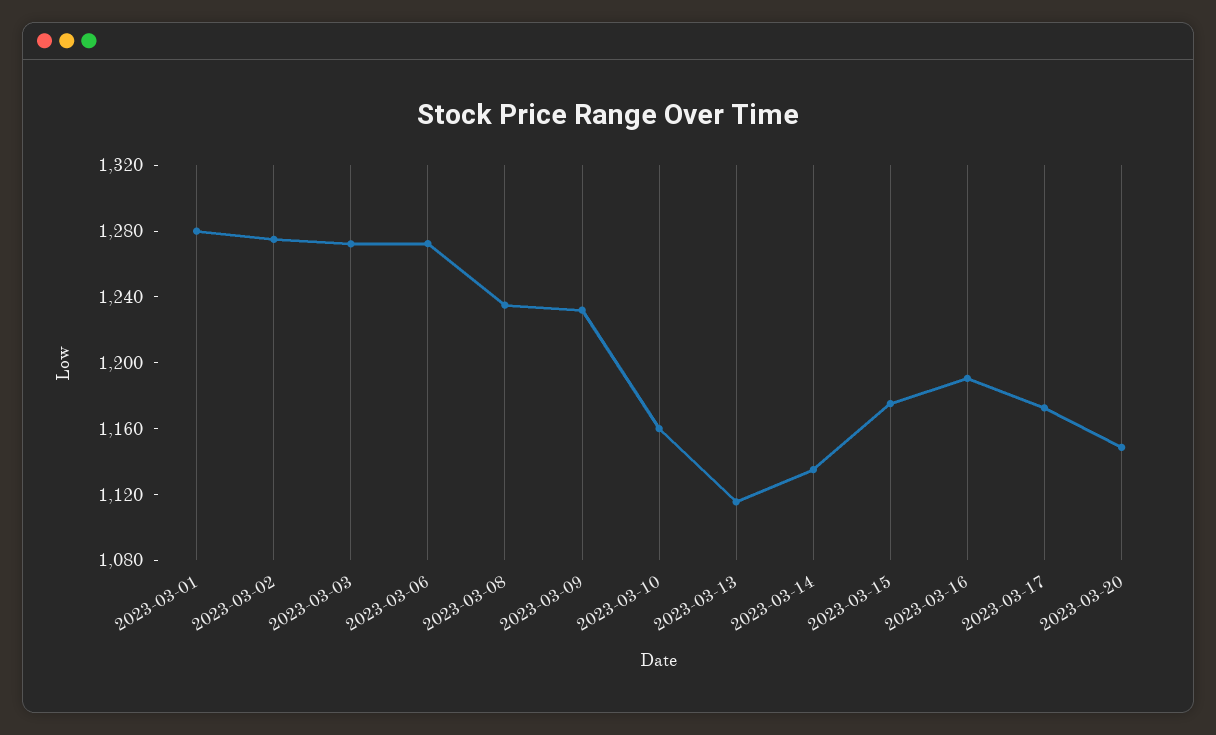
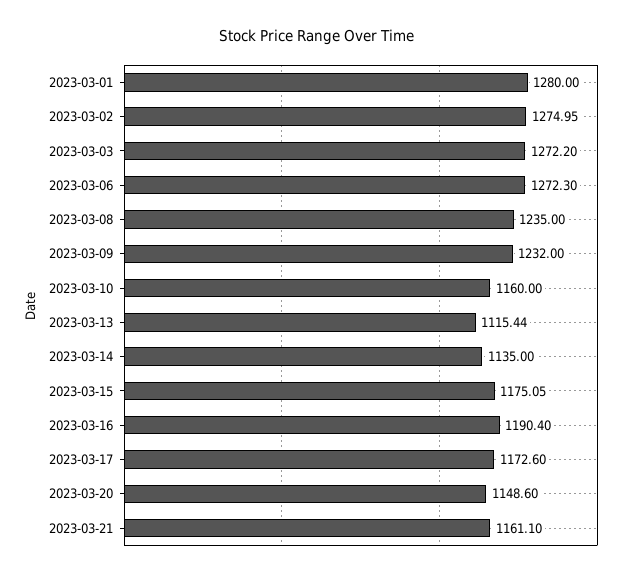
2023-03-21: none -> 1161.1

